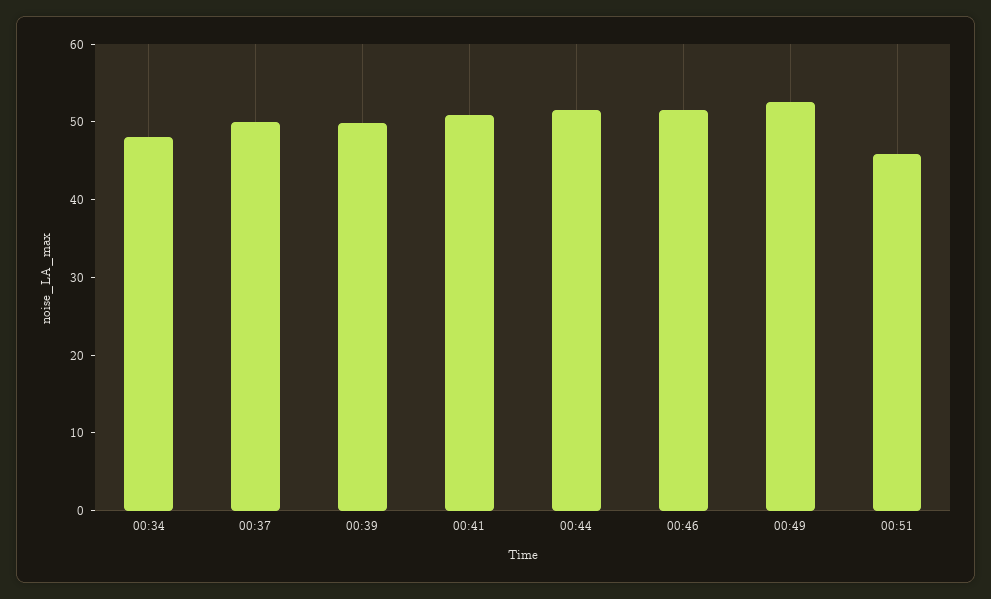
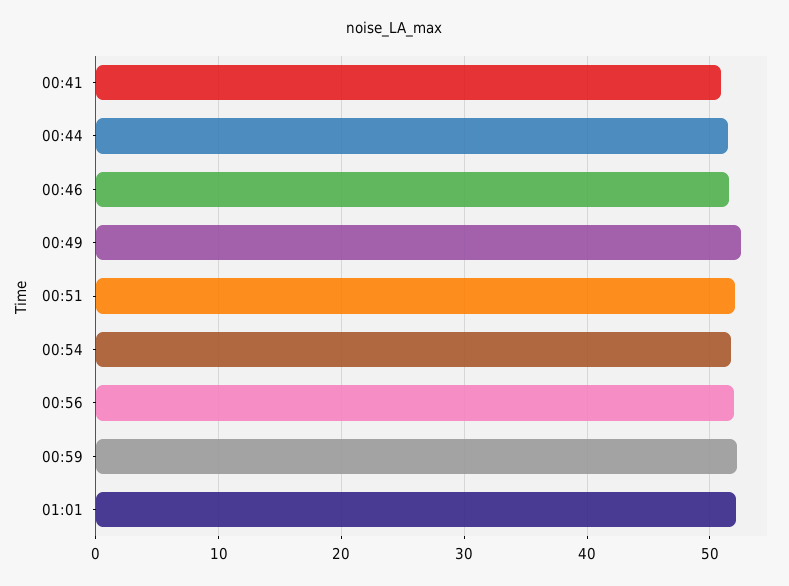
00:34: 48 -> none
00:37: 50 -> none
00:39: 50 -> none
00:51: 46 -> 52
00:54: none -> 52
00:56: none -> 52
00:59: none -> 52
01:01: none -> 52

